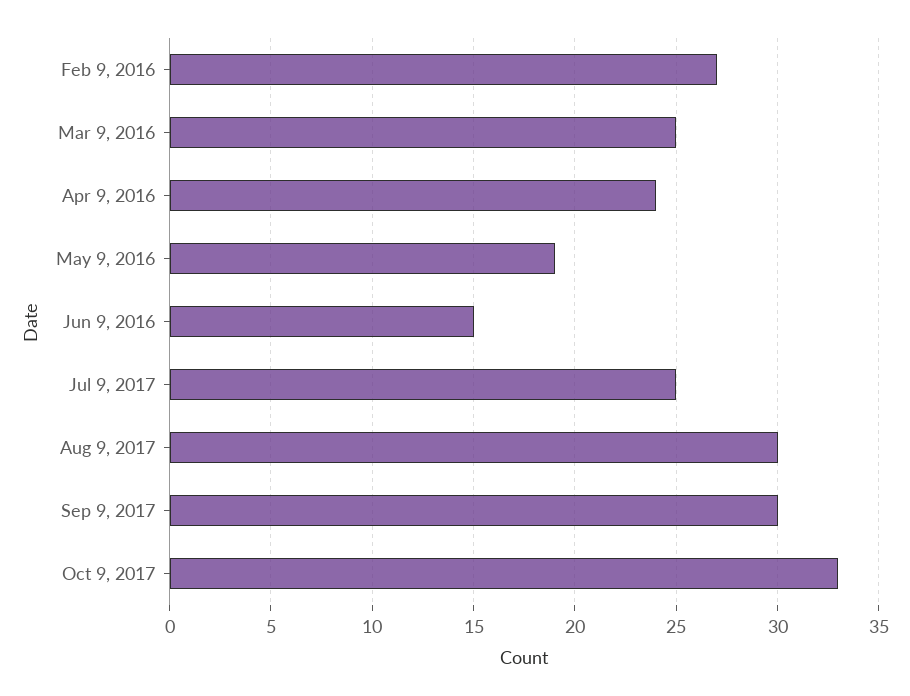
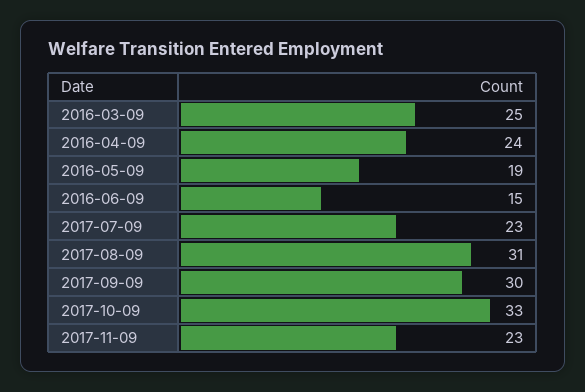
Feb 9, 2016: 27 -> none
Jul 9, 2017: 25 -> 23
Aug 9, 2017: 30 -> 31
2017-11-09: none -> 23

